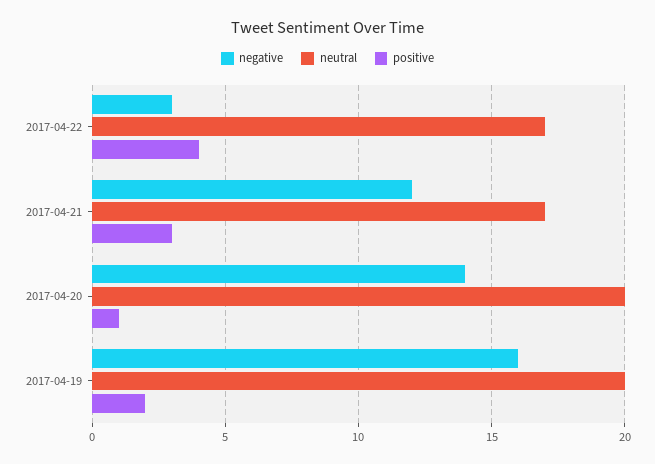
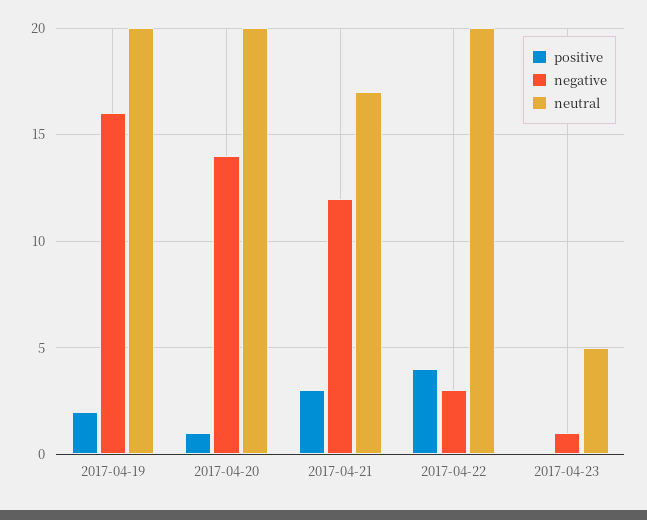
neutral, 2017-04-22: 17 -> 20
positive, 2017-04-23: none -> 0
negative, 2017-04-23: none -> 1
neutral, 2017-04-23: none -> 5

